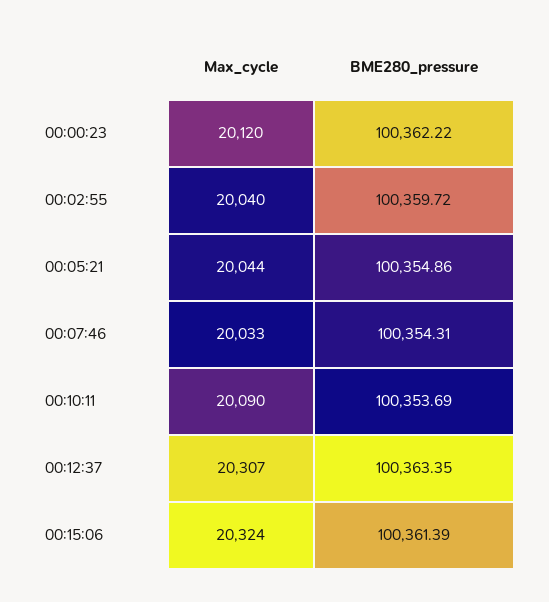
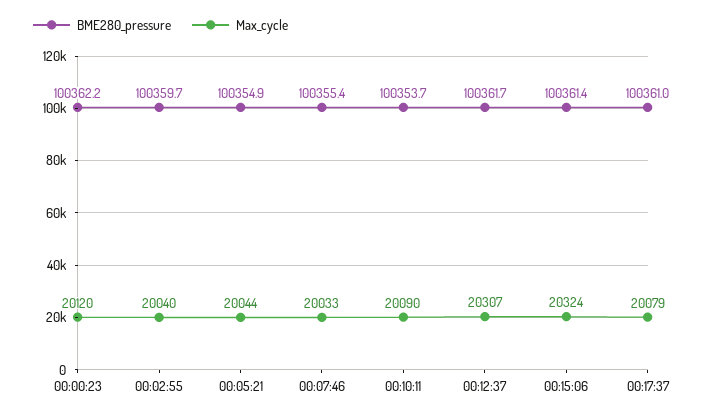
BME280_pressure, 00:07:46: 100354.31 -> 100355.4
BME280_pressure, 00:12:37: 100363.35 -> 100361.7
BME280_pressure, 00:17:37: none -> 100361
Max_cycle, 00:17:37: none -> 20079

